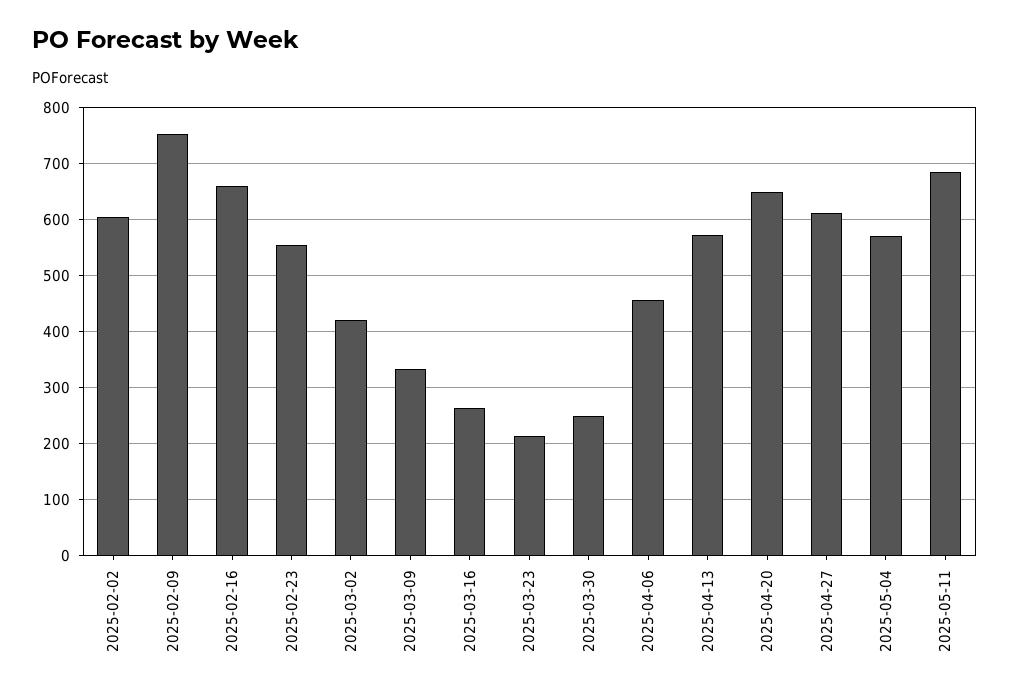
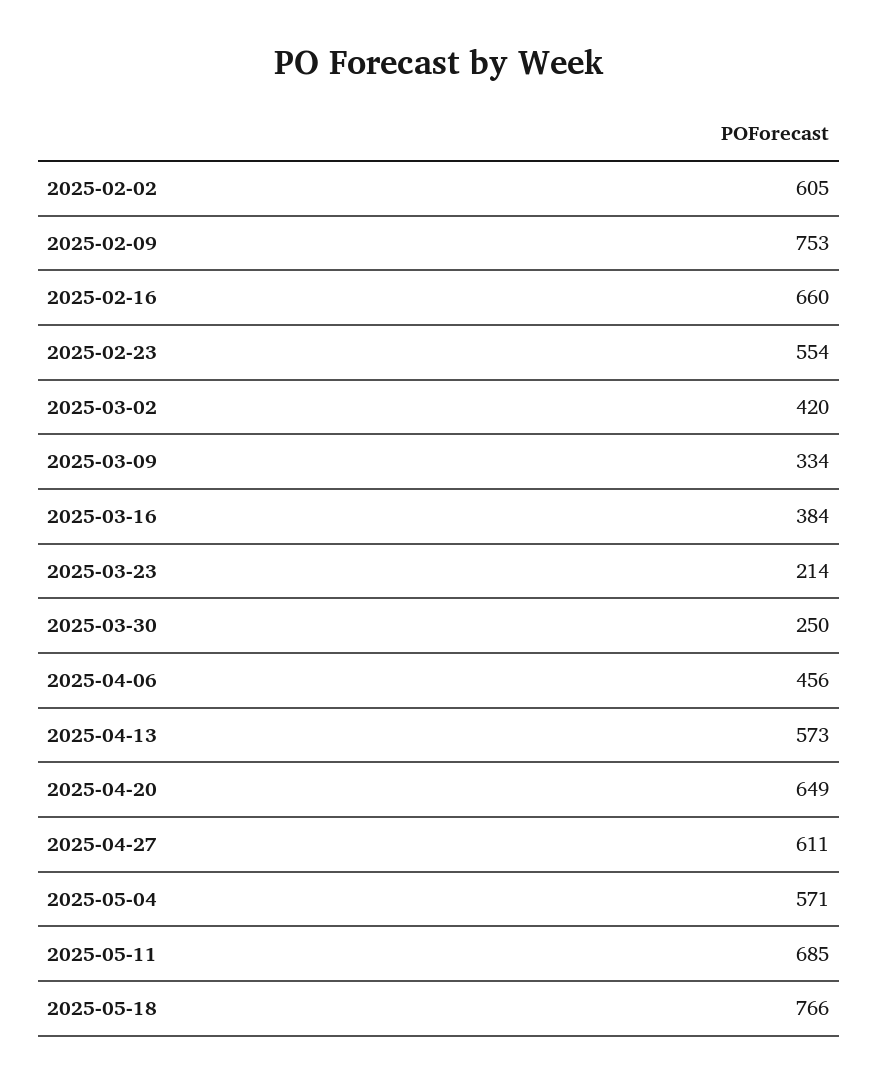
2025-03-16: 260 -> 384
2025-05-18: none -> 766

